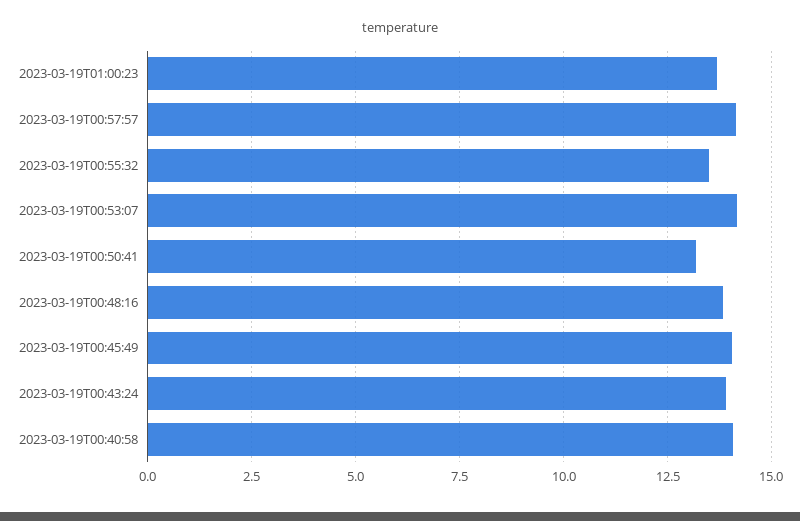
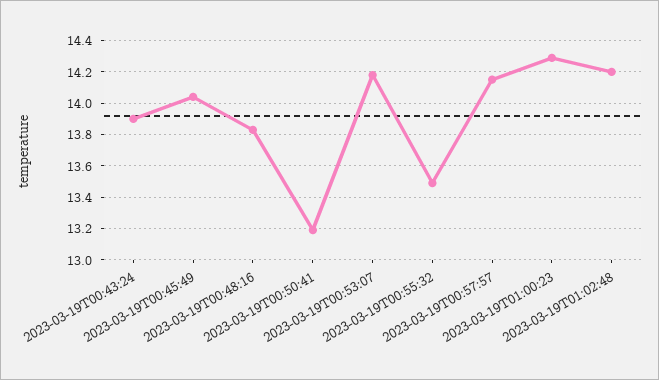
2023-03-19T01:00:23: 13.75 -> 14.3
2023-03-19T00:40:58: 14 -> none
2023-03-19T01:02:48: none -> 14.2

